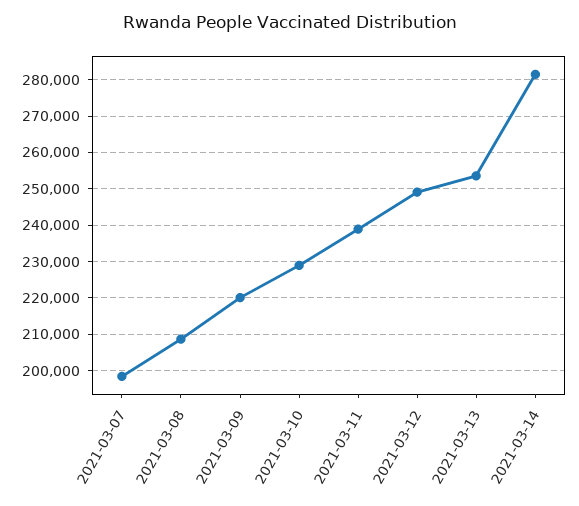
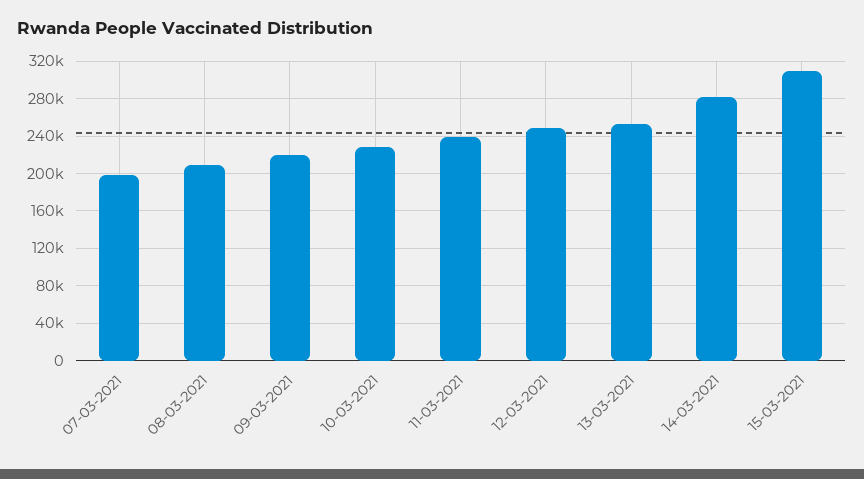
15-03-2021: none -> 310000

